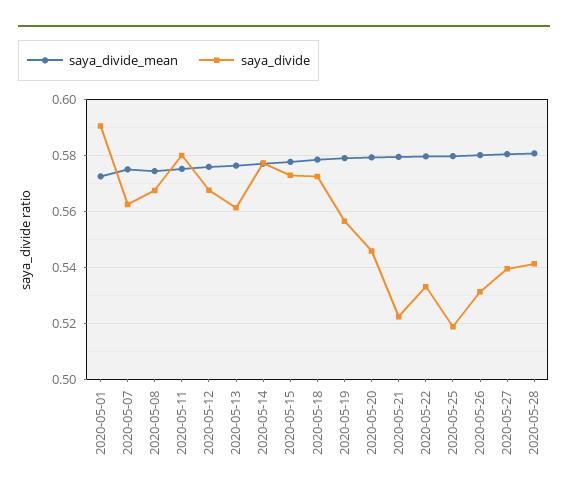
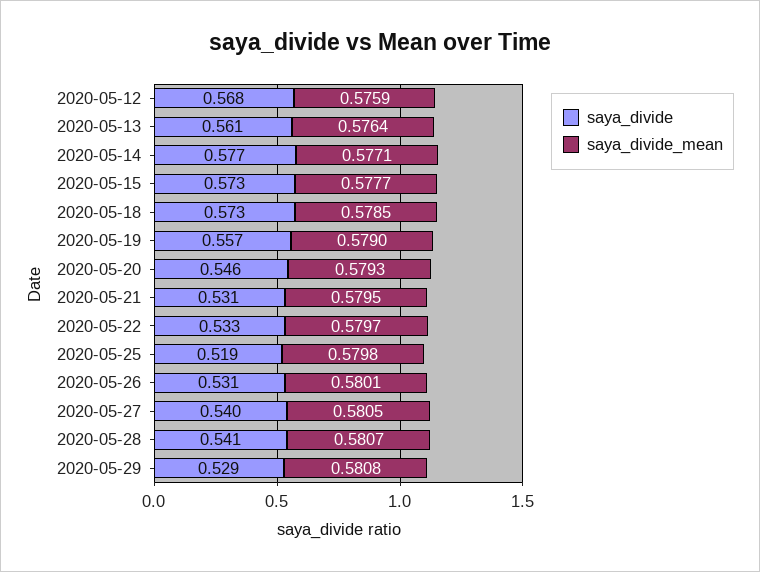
saya_divide_mean, 2020-05-01: 0.5725 -> none
saya_divide, 2020-05-01: 0.59 -> none
saya_divide_mean, 2020-05-07: 0.575 -> none
saya_divide, 2020-05-07: 0.5625 -> none
saya_divide_mean, 2020-05-08: 0.575 -> none
saya_divide, 2020-05-08: 0.5675 -> none
saya_divide_mean, 2020-05-11: 0.575 -> none
saya_divide, 2020-05-11: 0.58 -> none
saya_divide, 2020-05-21: 0.5225 -> 0.531
saya_divide, 2020-05-29: none -> 0.529
saya_divide_mean, 2020-05-29: none -> 0.5808

